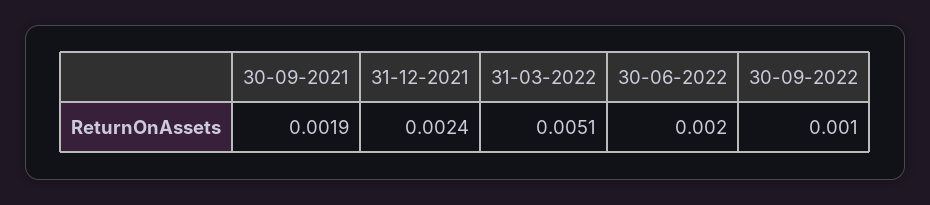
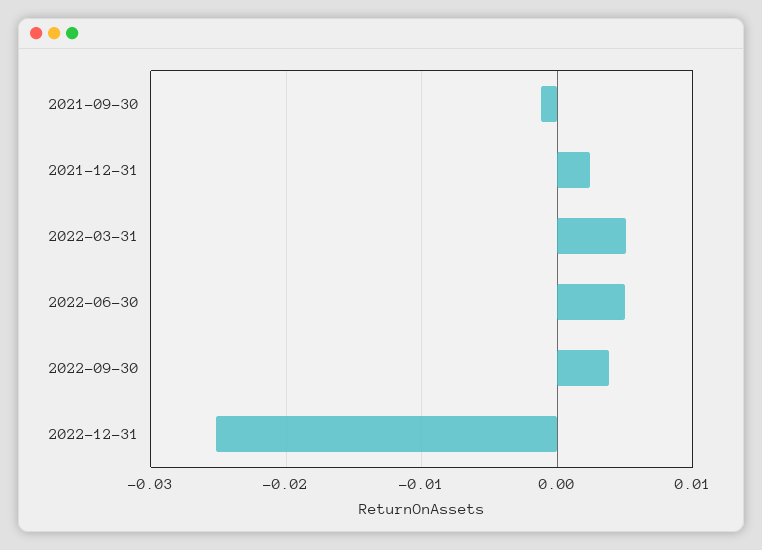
30-09-2021: 0.0019 -> -0.001
30-06-2022: 0.002 -> 0.005
30-09-2022: 0.001 -> 0.004
2022-12-31: none -> -0.025

